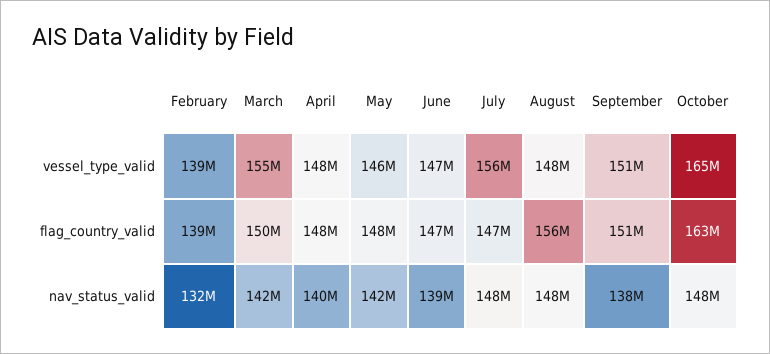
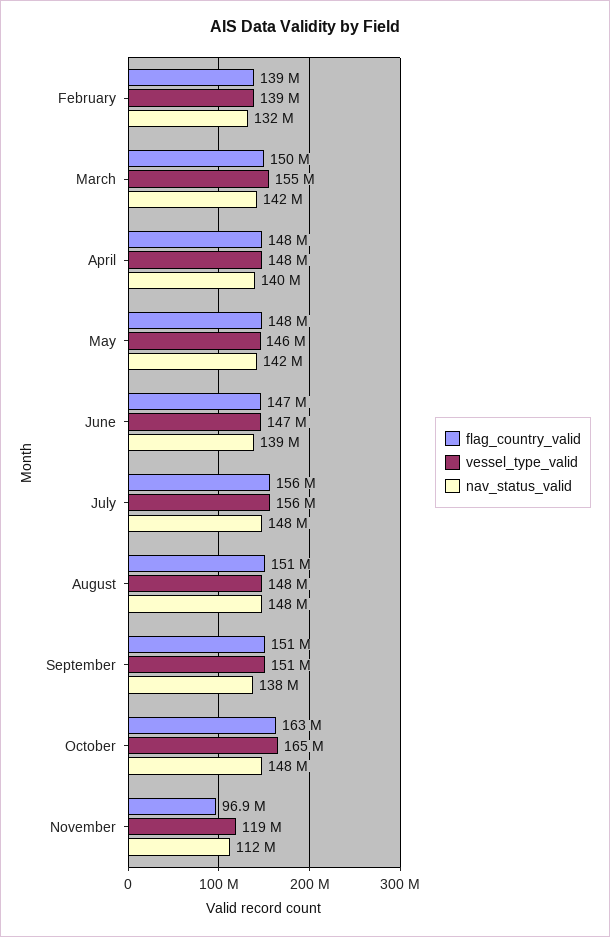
flag_country_valid, July: 147000000 -> 156000000
flag_country_valid, August: 156000000 -> 151000000
flag_country_valid, November: none -> 96900000
vessel_type_valid, November: none -> 119000000
nav_status_valid, November: none -> 112000000

